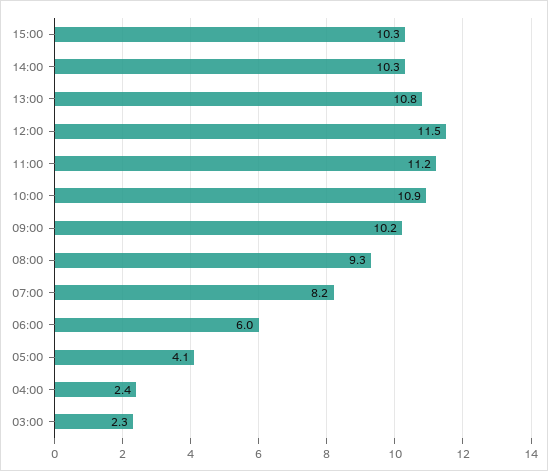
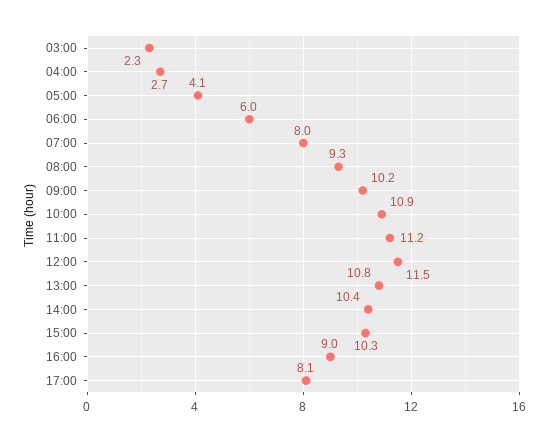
14:00: 10.3 -> 10.4
07:00: 8.2 -> 8
04:00: 2.4 -> 2.7
16:00: none -> 9
17:00: none -> 8.1

